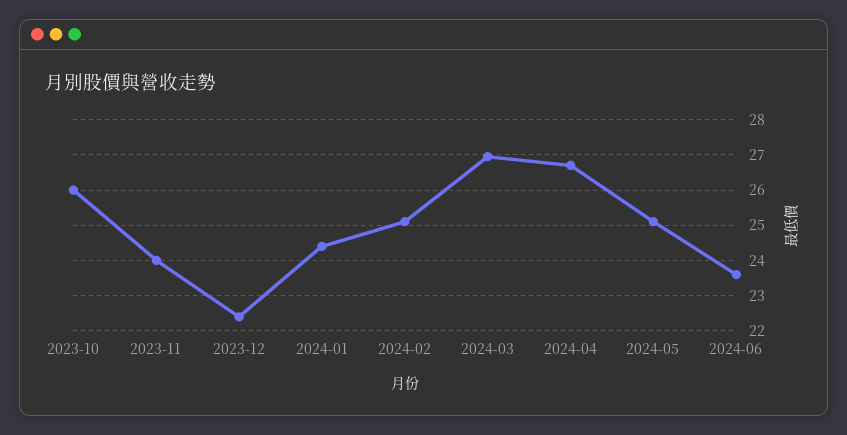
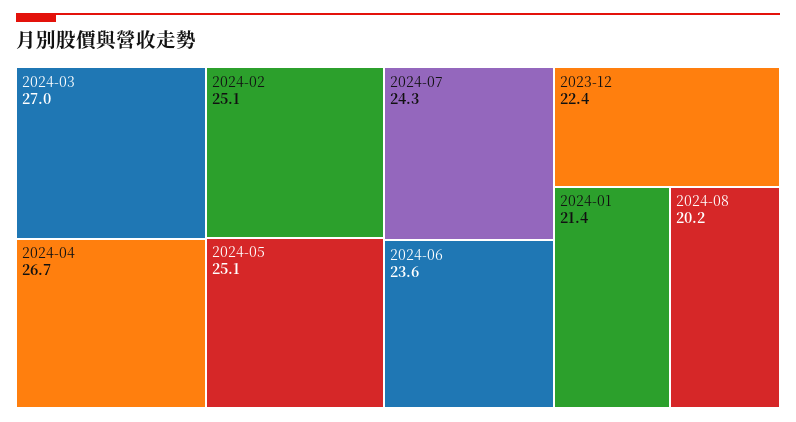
2023-10: 26 -> none
2023-11: 24 -> none
2024-01: 24.4 -> 21.4
2024-07: none -> 24.3
2024-08: none -> 20.2

